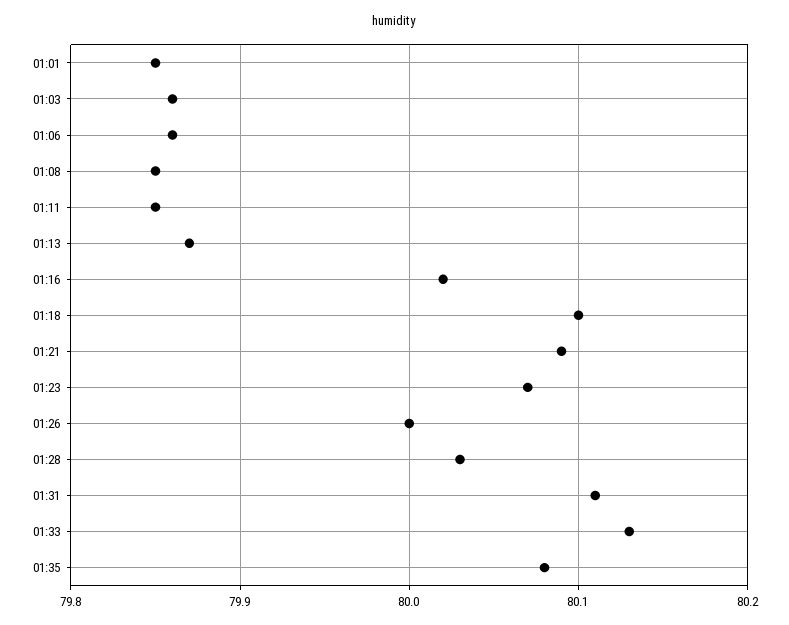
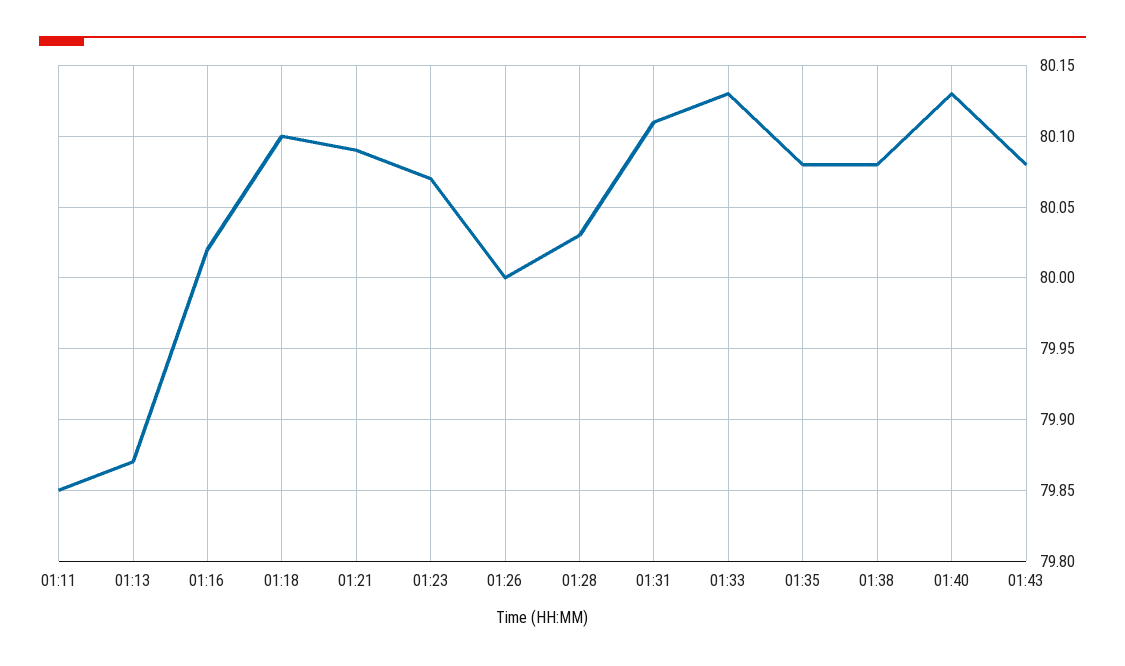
01:01: 79.85 -> none
01:03: 79.86 -> none
01:06: 79.86 -> none
01:08: 79.85 -> none
01:38: none -> 80.08
01:40: none -> 80.13
01:43: none -> 80.08

